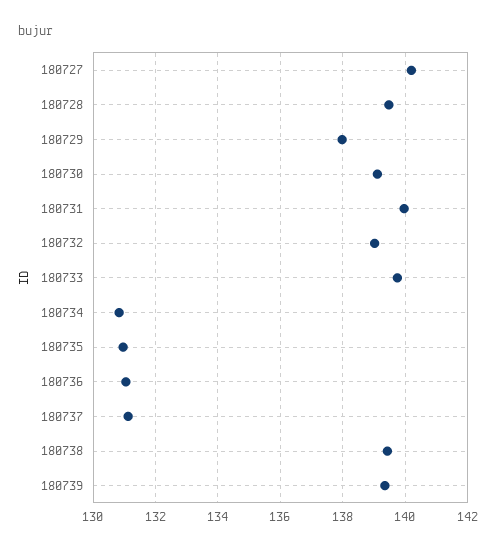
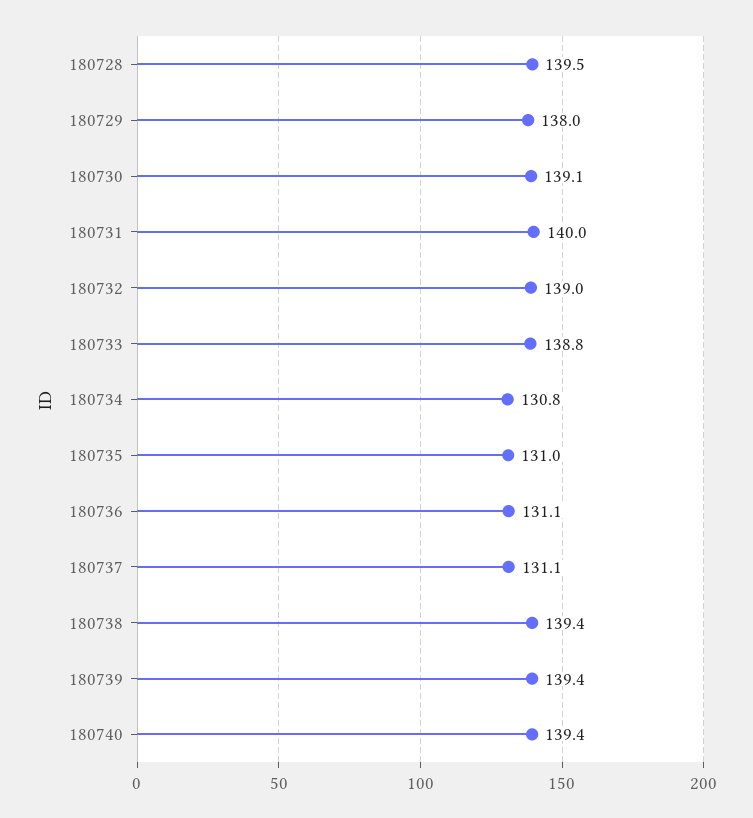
180727: 140.2 -> none
180733: 139.8 -> 138.8
180740: none -> 139.4

